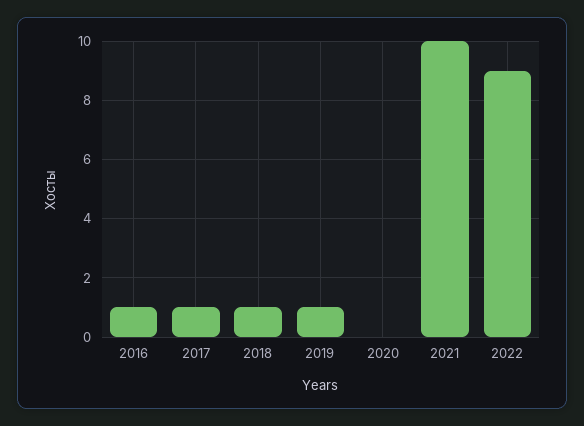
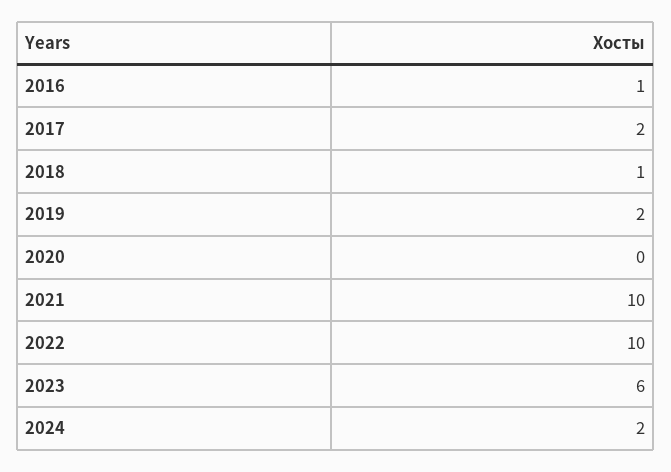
2017: 1 -> 2
2019: 1 -> 2
2022: 9 -> 10
2023: none -> 6
2024: none -> 2

